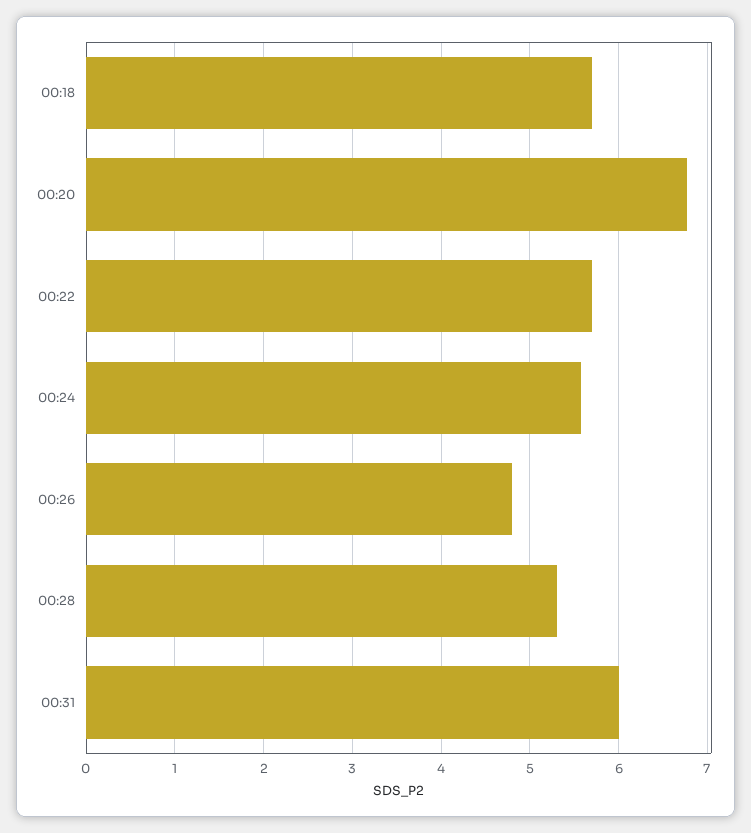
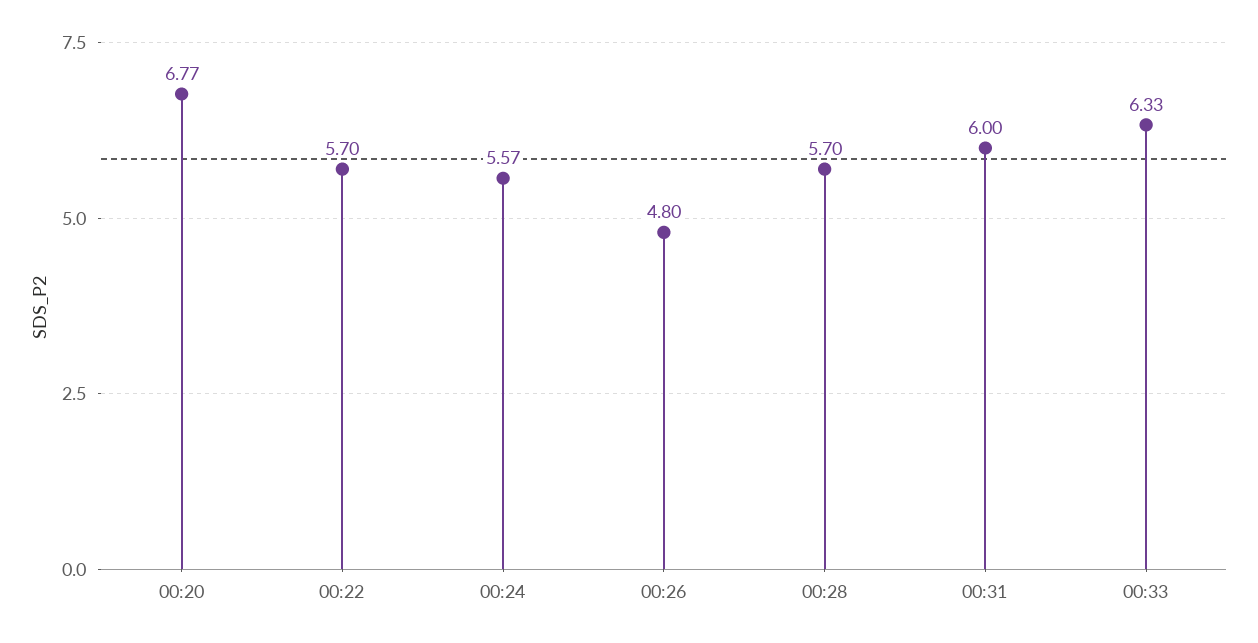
00:18: 5.7 -> none
00:28: 5.3 -> 5.7
00:33: none -> 6.33

